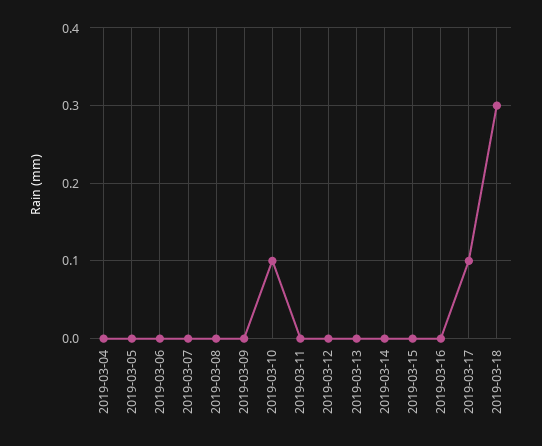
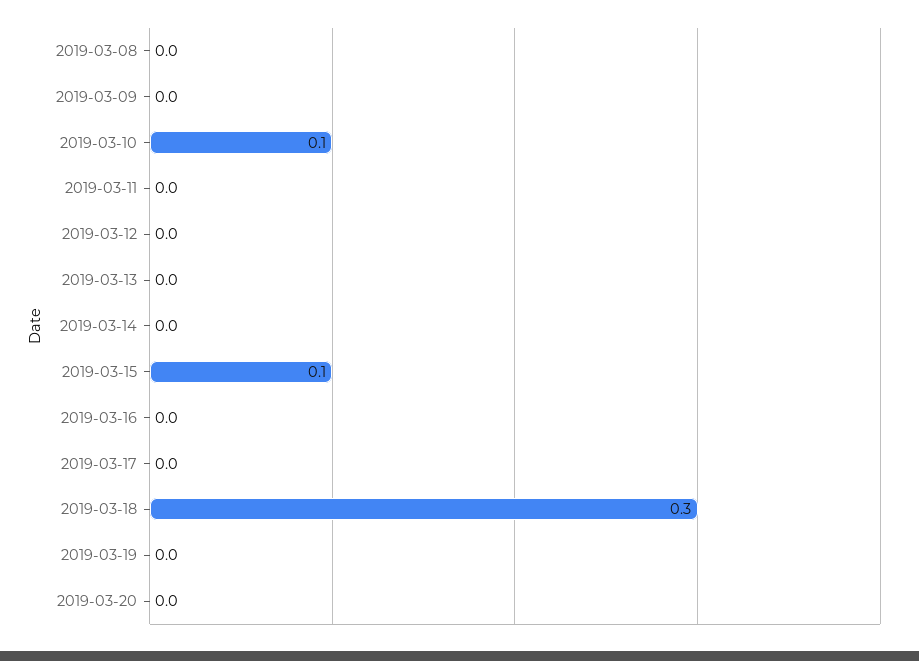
2019-03-04: 0 -> none
2019-03-05: 0 -> none
2019-03-06: 0 -> none
2019-03-07: 0 -> none
2019-03-15: 0 -> 0.1
2019-03-17: 0.1 -> 0
2019-03-19: none -> 0
2019-03-20: none -> 0

